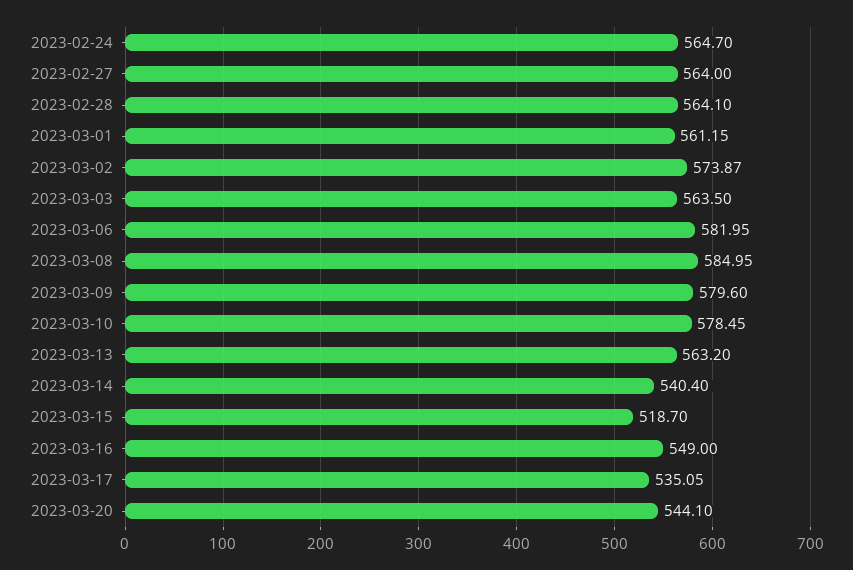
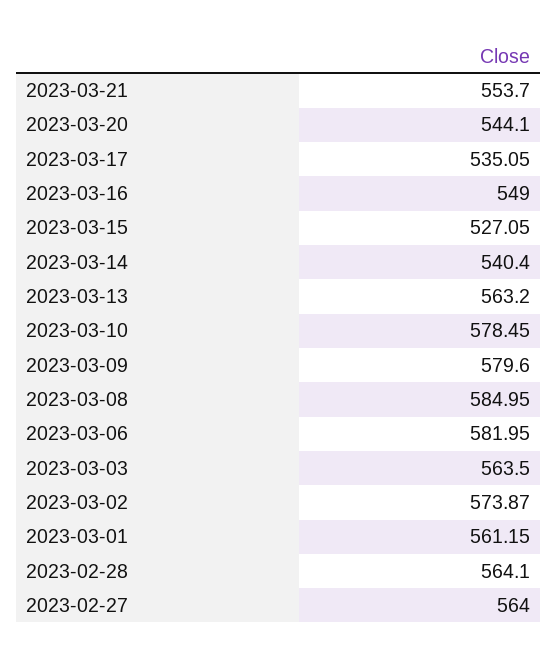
2023-02-24: 564.7 -> none
2023-03-15: 518.7 -> 527.05
2023-03-21: none -> 553.7

